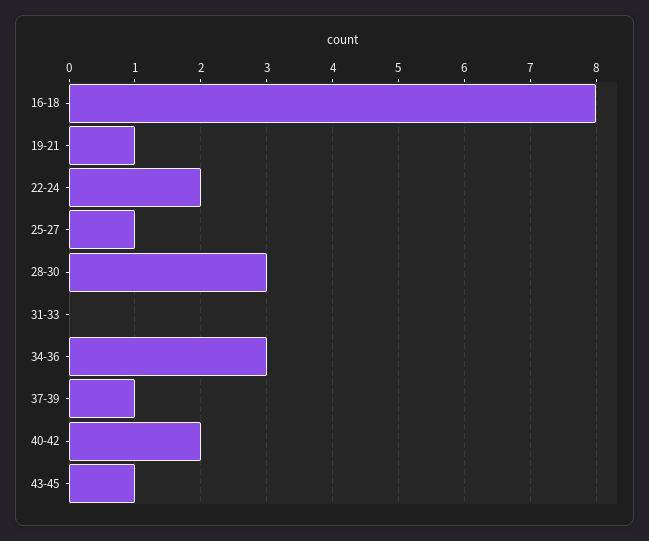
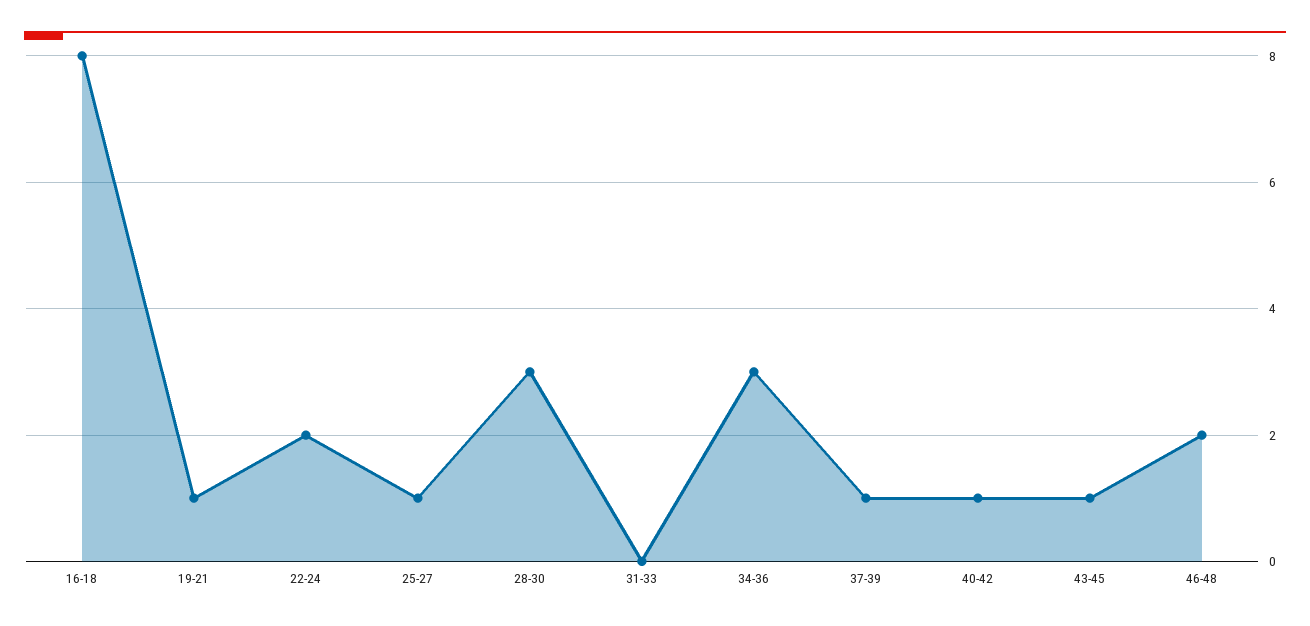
40-42: 2 -> 1
46-48: none -> 2

